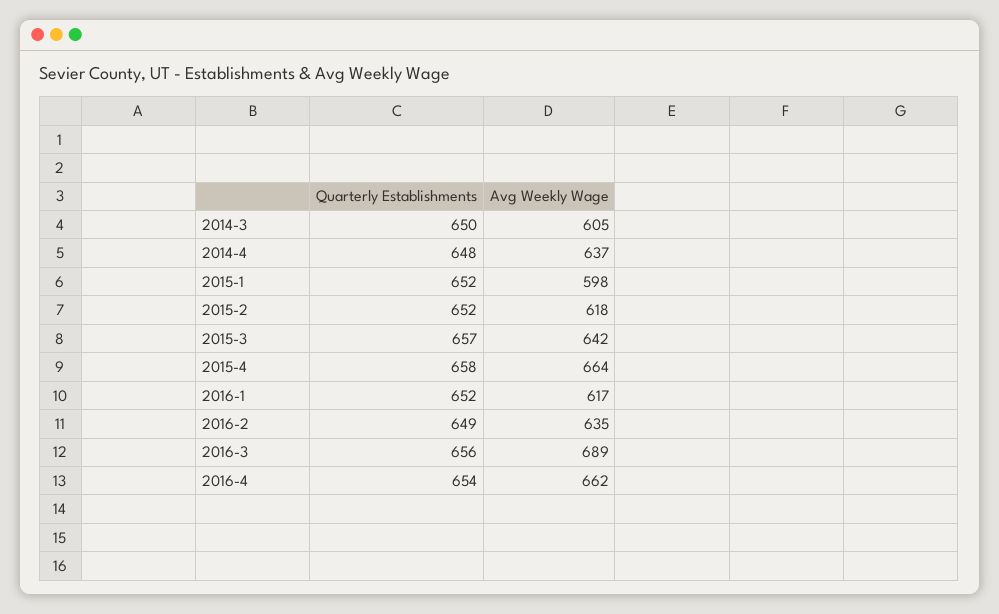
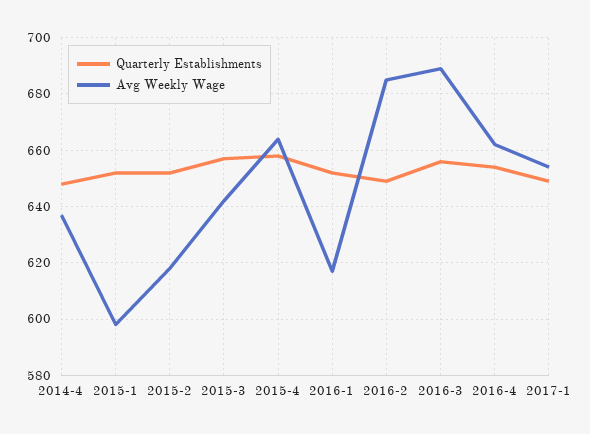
Quarterly Establishments, 2014-3: 650 -> none
Avg Weekly Wage, 2014-3: 605 -> none
Avg Weekly Wage, 2016-2: 635 -> 685
Quarterly Establishments, 2017-1: none -> 650
Avg Weekly Wage, 2017-1: none -> 655

